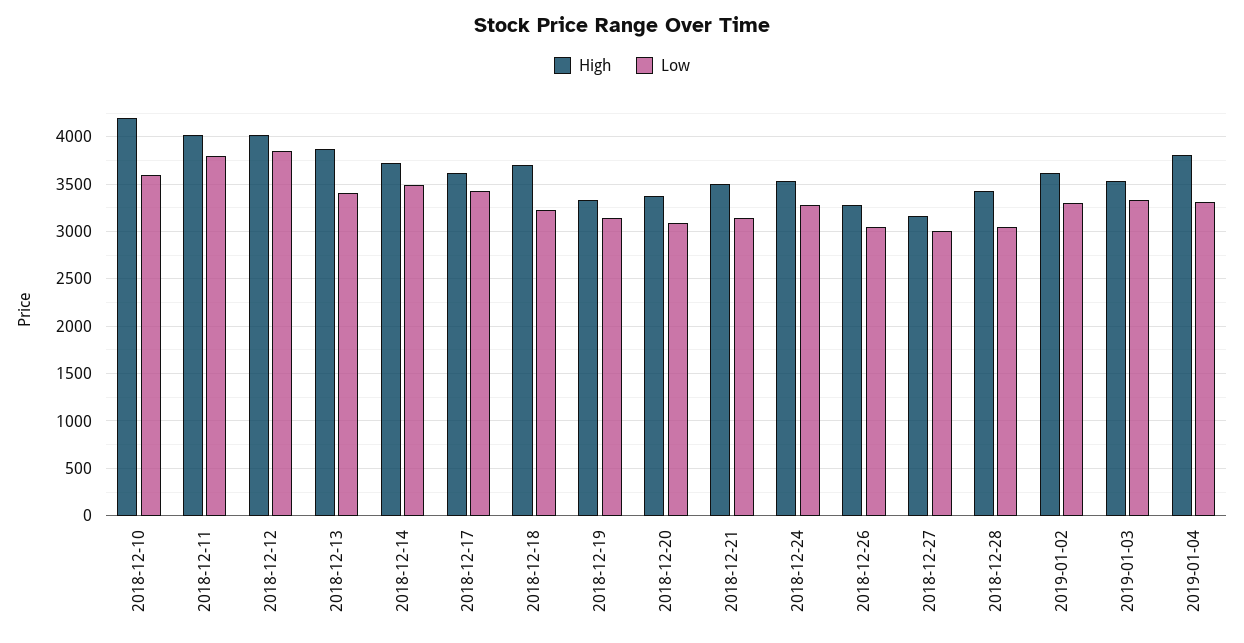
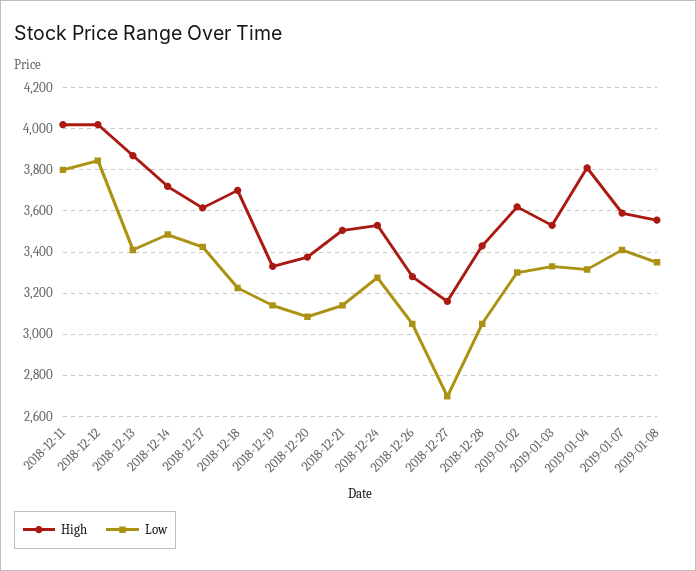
High, 2018-12-10: 4200 -> none
Low, 2018-12-10: 3600 -> none
Low, 2018-12-27: 3000 -> 2700
High, 2019-01-07: none -> 3600
Low, 2019-01-07: none -> 3400
High, 2019-01-08: none -> 3550
Low, 2019-01-08: none -> 3350

